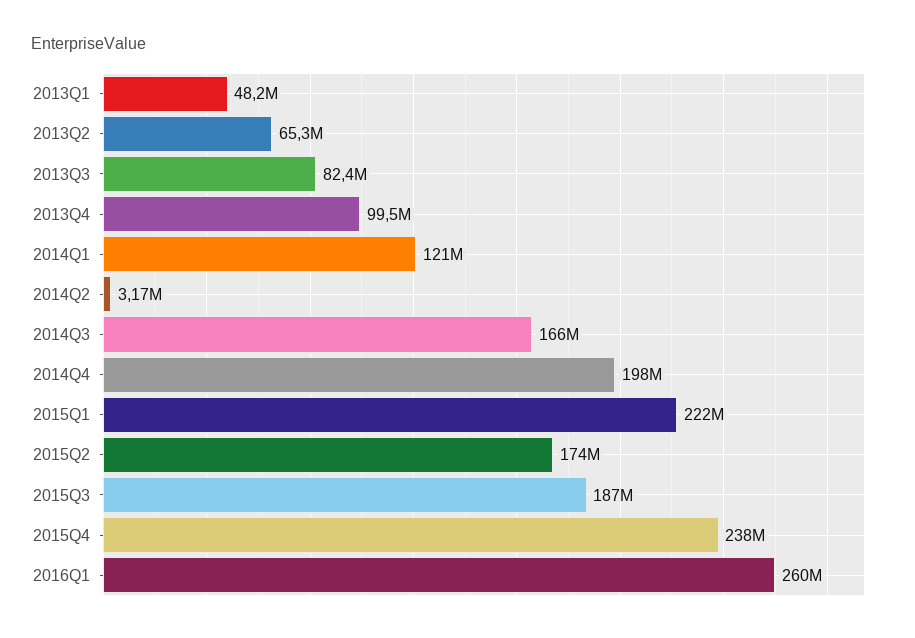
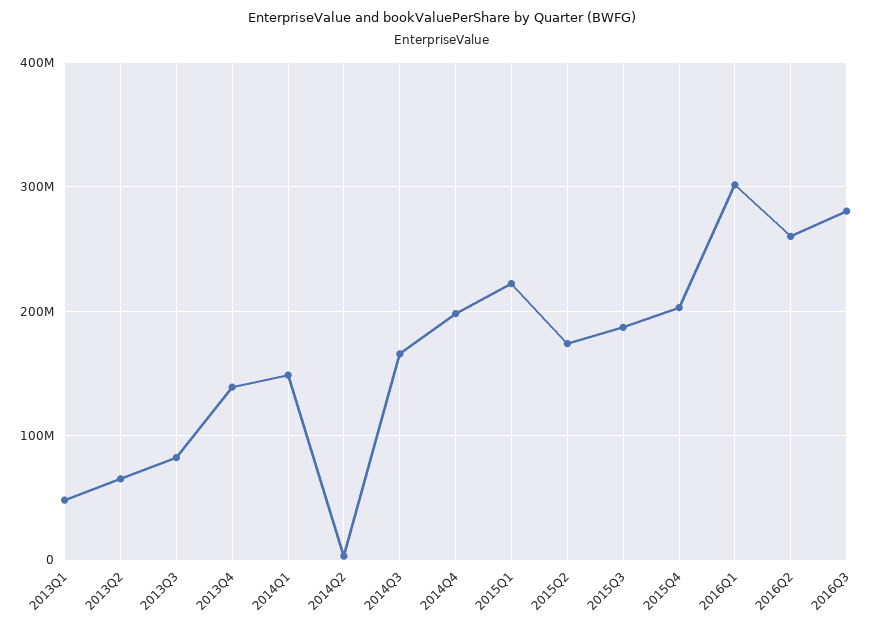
2013Q4: 99500000 -> 140000000
2014Q1: 121000000 -> 150000000
2015Q4: 238000000 -> 200000000
2016Q1: 260000000 -> 300000000
2016Q2: none -> 260000000
2016Q3: none -> 280000000

